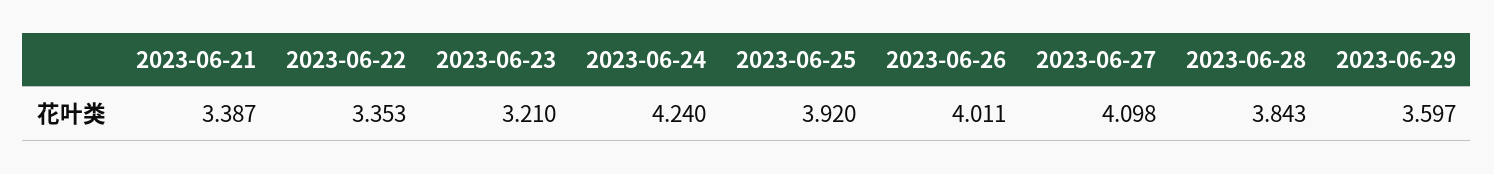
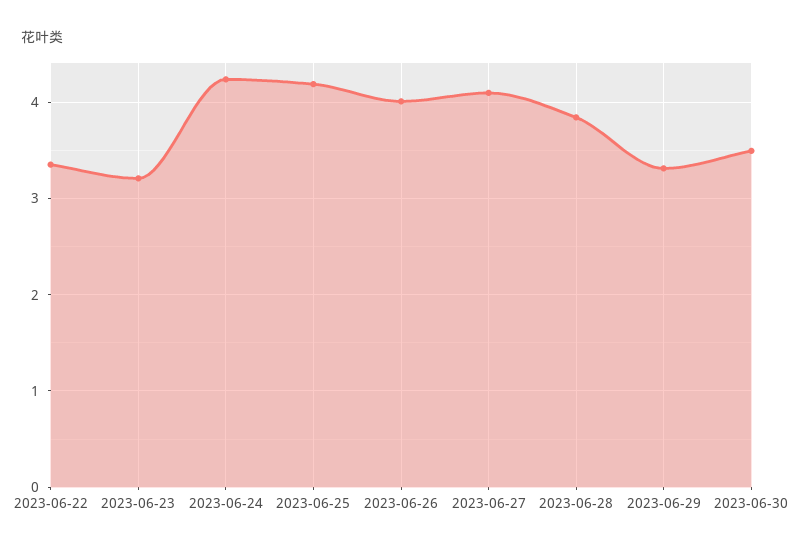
2023-06-21: 3.387 -> none
2023-06-25: 3.92 -> 4.2
2023-06-29: 3.597 -> 3.3
2023-06-30: none -> 3.5

